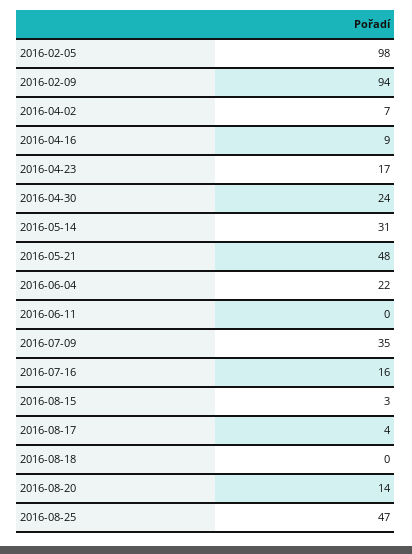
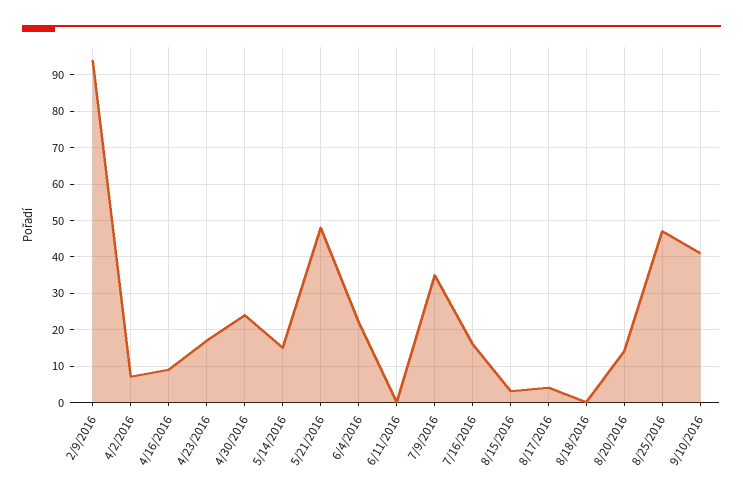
2016-02-05: 98 -> none
2016-05-14: 31 -> 15
9/10/2016: none -> 40

